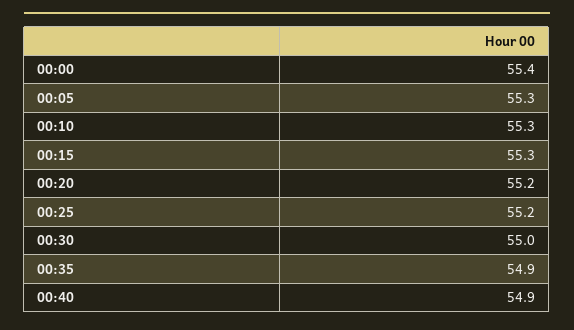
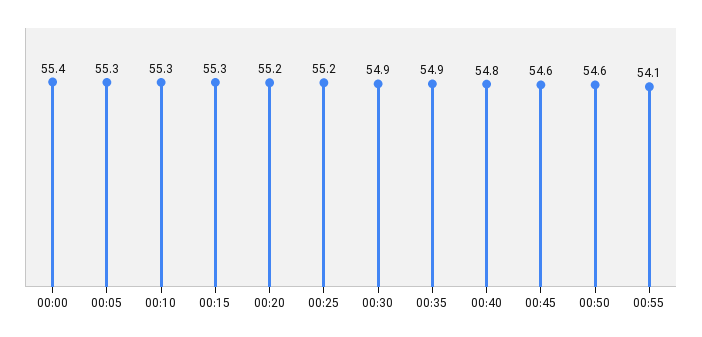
00:30: 55 -> 54.9
00:40: 54.9 -> 54.8
00:45: none -> 54.6
00:50: none -> 54.6
00:55: none -> 54.1

